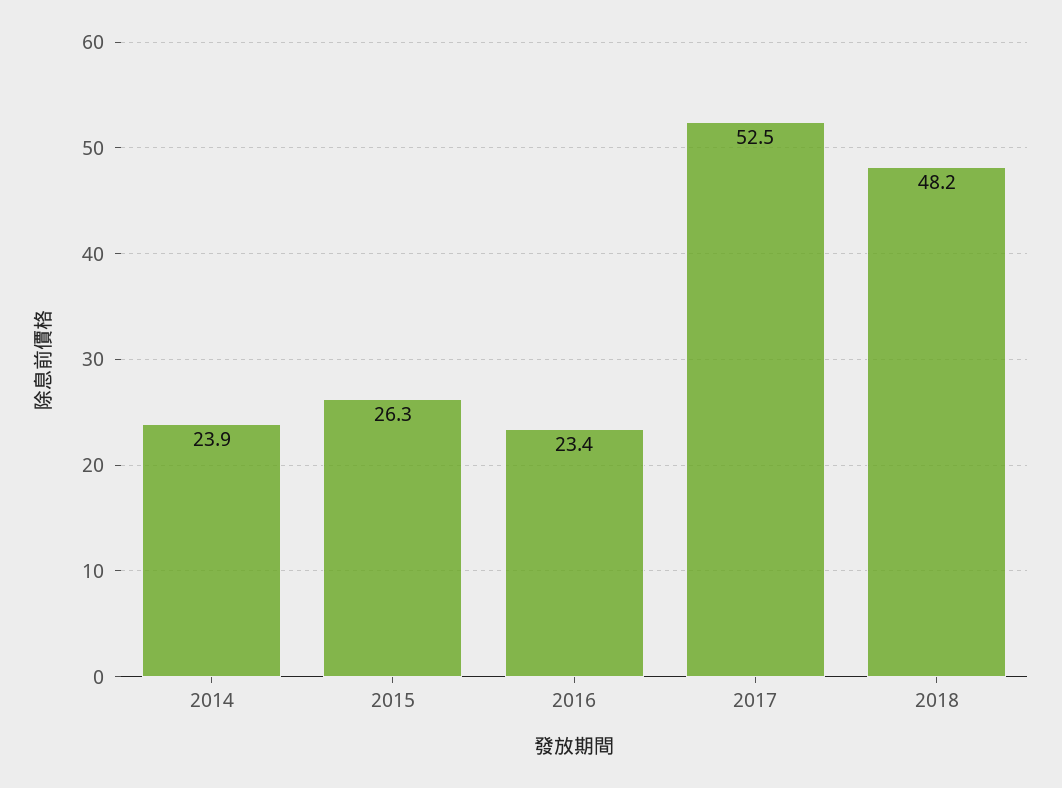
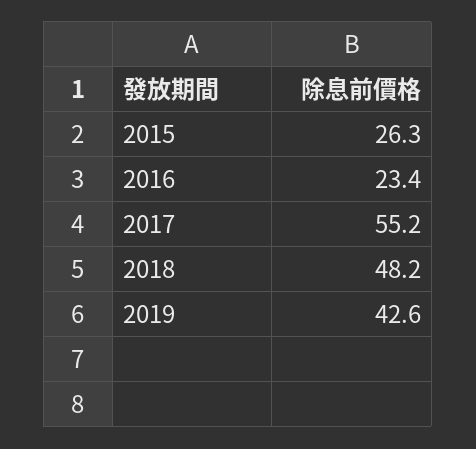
2014: 23.9 -> none
2017: 52.5 -> 55.2
2019: none -> 42.6

